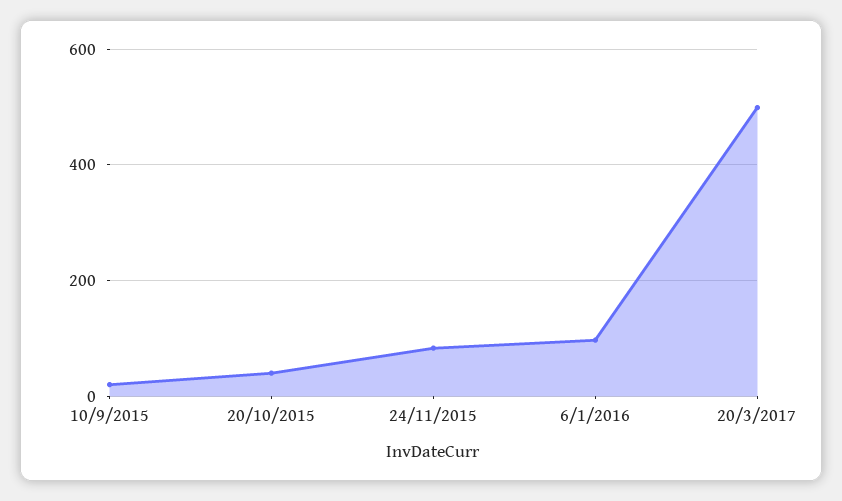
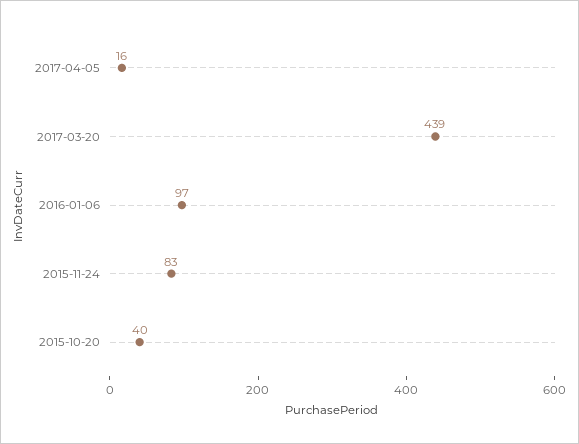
10/9/2015: 20 -> none
20/3/2017: 500 -> 439
2017-04-05: none -> 16

